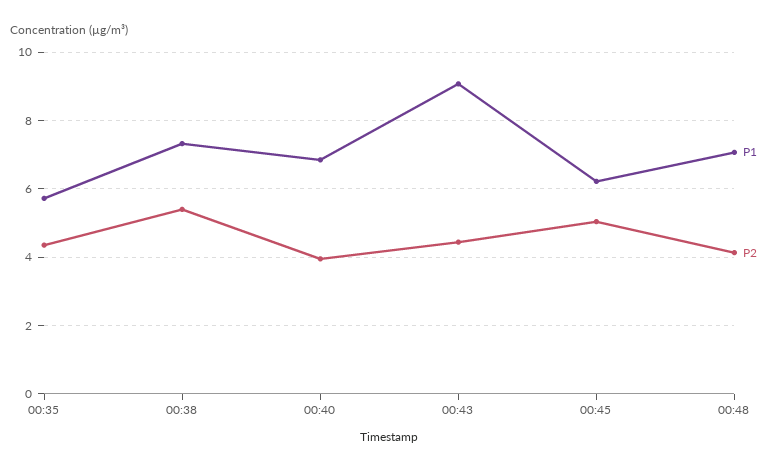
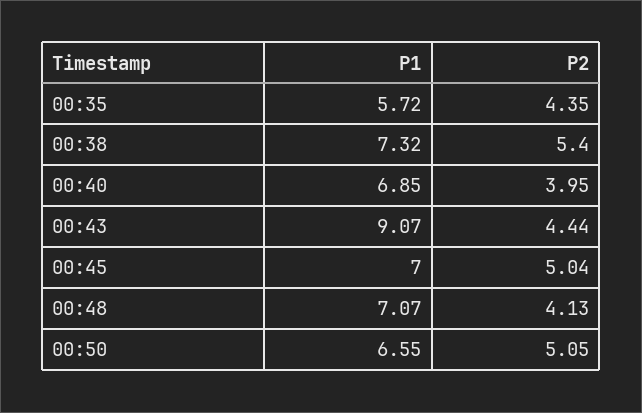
P1, 00:45: 6.2 -> 7
P1, 00:50: none -> 6.55
P2, 00:50: none -> 5.05

